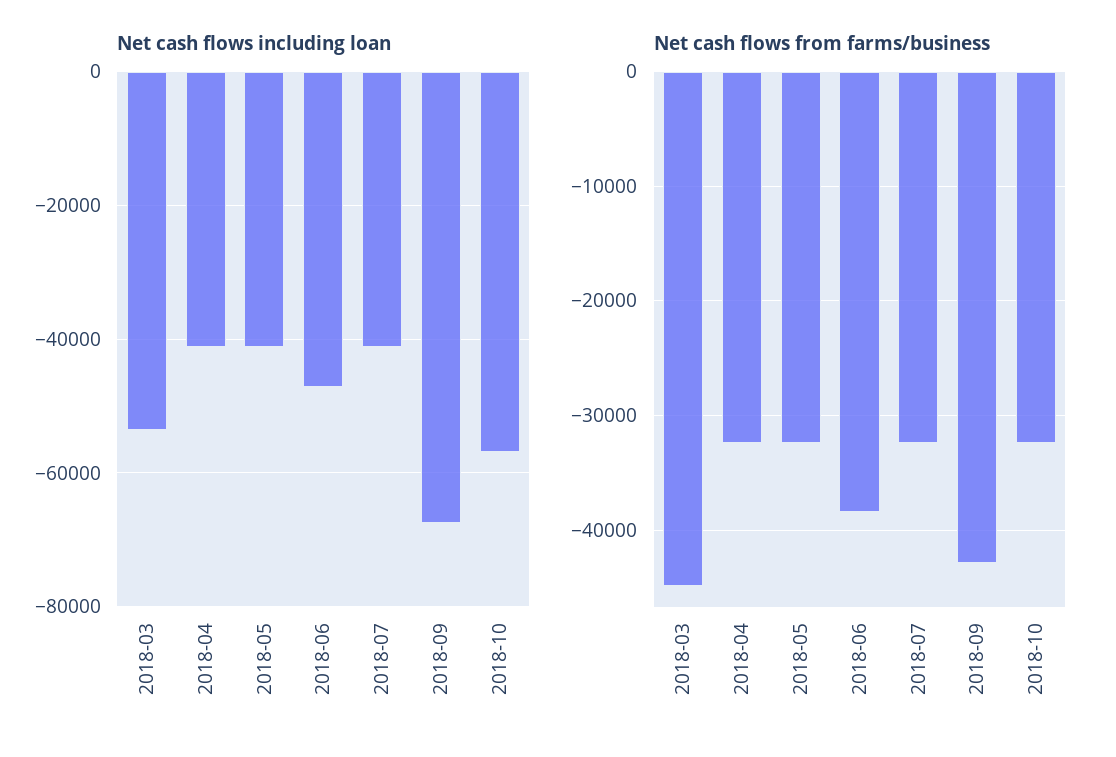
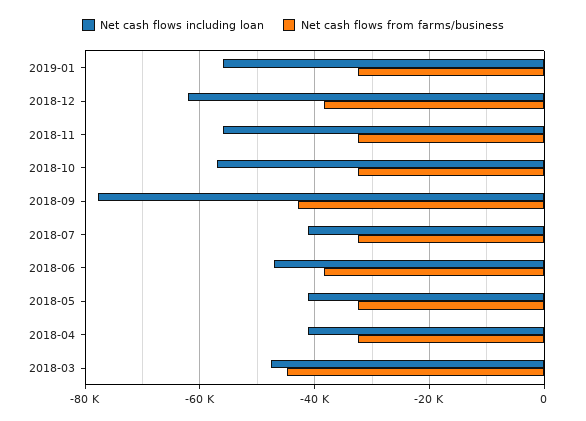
Net cash flows including loan, 2018-03: -54000 -> -48000
Net cash flows including loan, 2018-09: -68000 -> -78000
Net cash flows including loan, 2019-01: none -> -56000
Net cash flows from farms/business, 2019-01: none -> -32000
Net cash flows including loan, 2018-12: none -> -62000
Net cash flows from farms/business, 2018-12: none -> -38000
Net cash flows including loan, 2018-11: none -> -56000
Net cash flows from farms/business, 2018-11: none -> -32000

